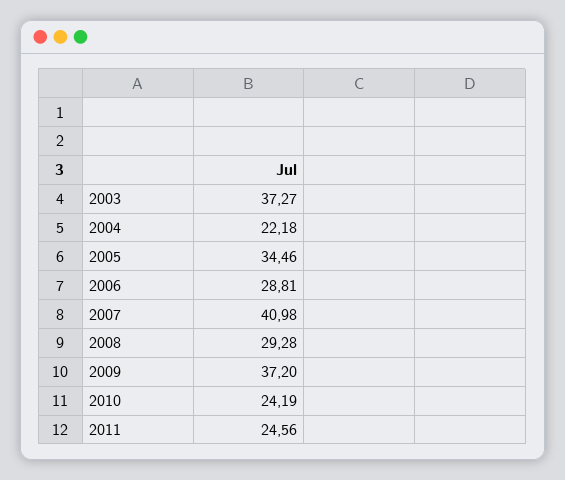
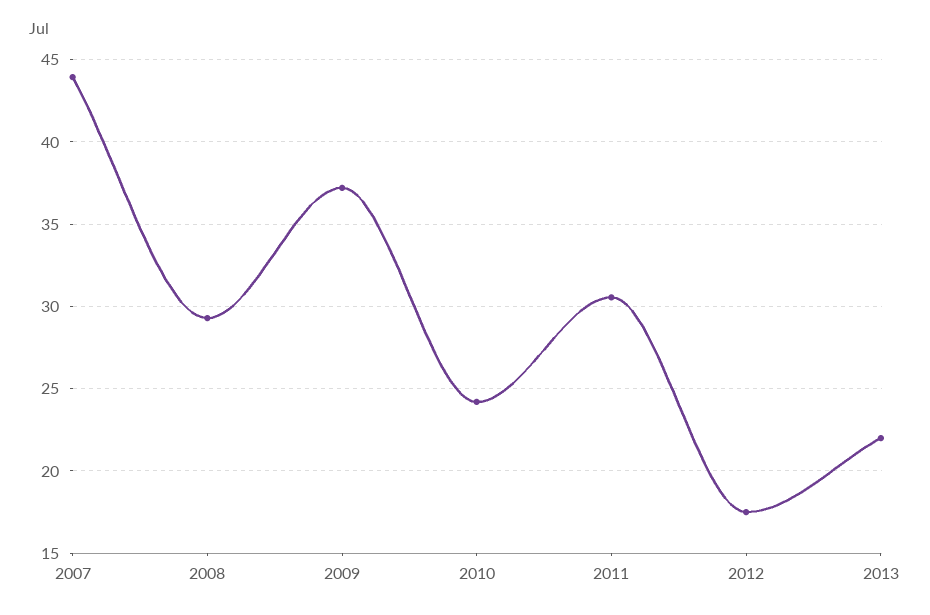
2003: 37.27 -> none
2004: 22.18 -> none
2005: 34.46 -> none
2006: 28.81 -> none
2007: 40.98 -> 44
2011: 24.56 -> 30.5
2012: none -> 17.5
2013: none -> 22

